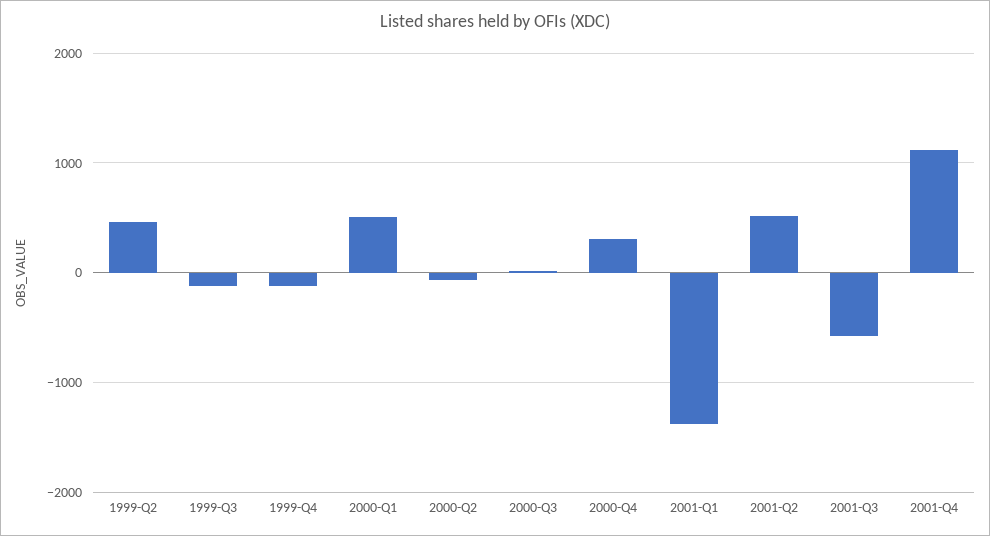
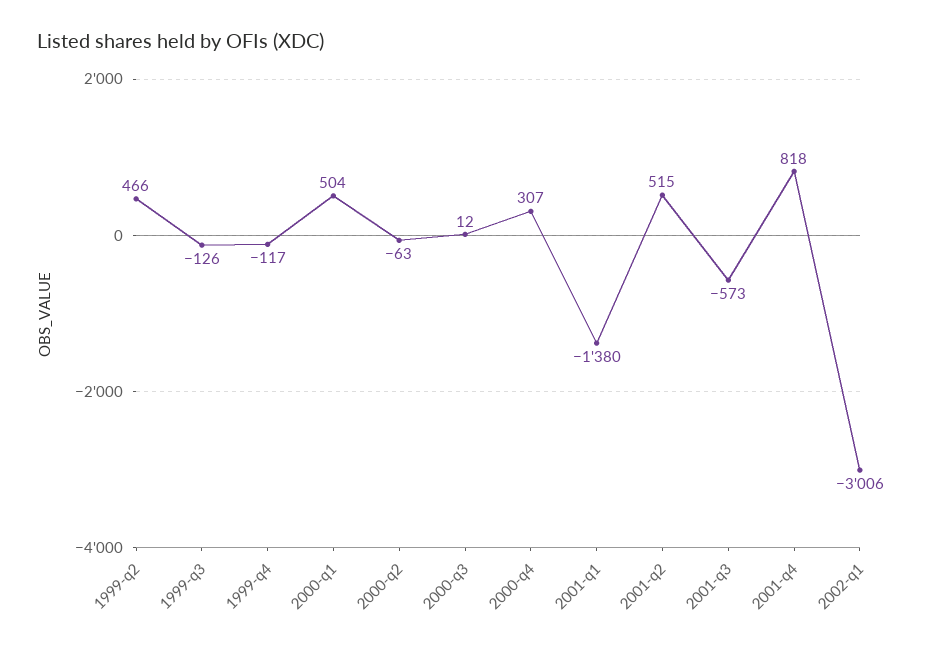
2001-Q4: 1100 -> 818
2002-q1: none -> -3006

